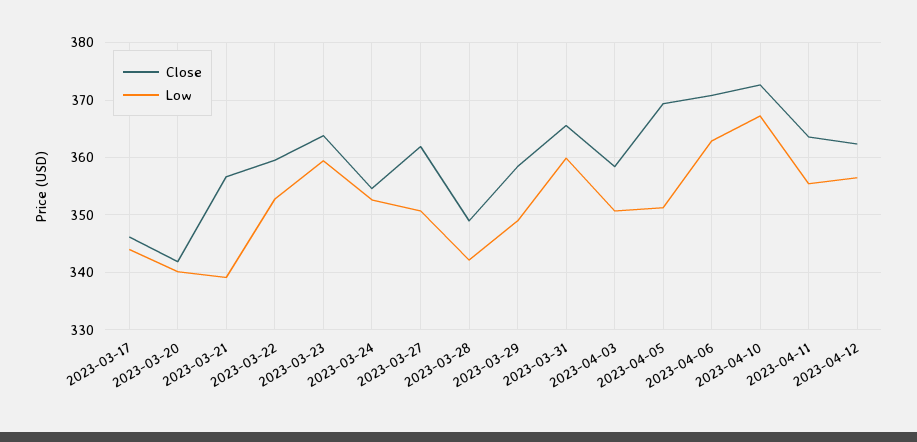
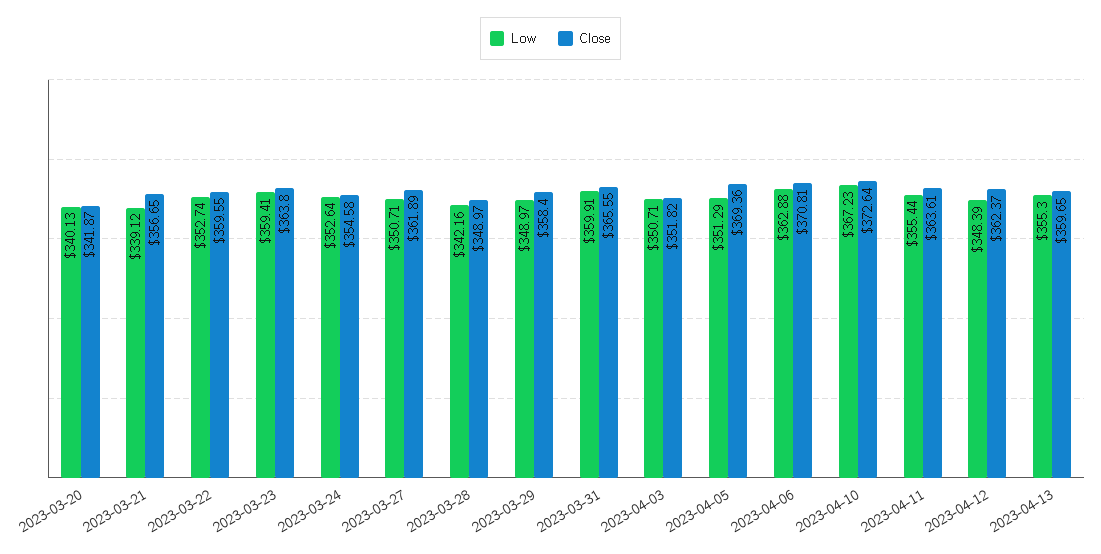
Close, 2023-03-17: 346 -> none
Low, 2023-03-17: 344 -> none
Close, 2023-04-03: 358 -> 351.82
Low, 2023-04-12: 356 -> 348.39
Low, 2023-04-13: none -> 355.3
Close, 2023-04-13: none -> 359.65

